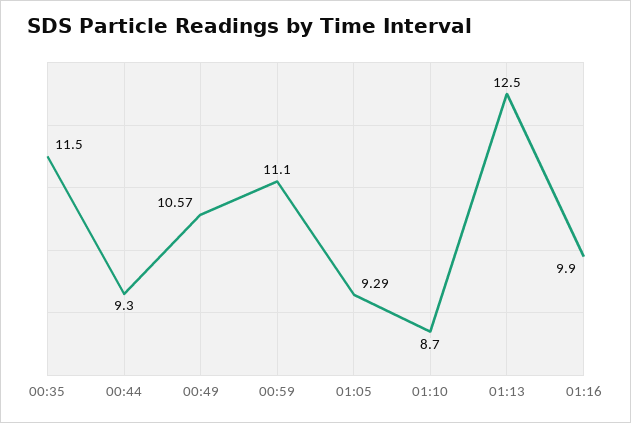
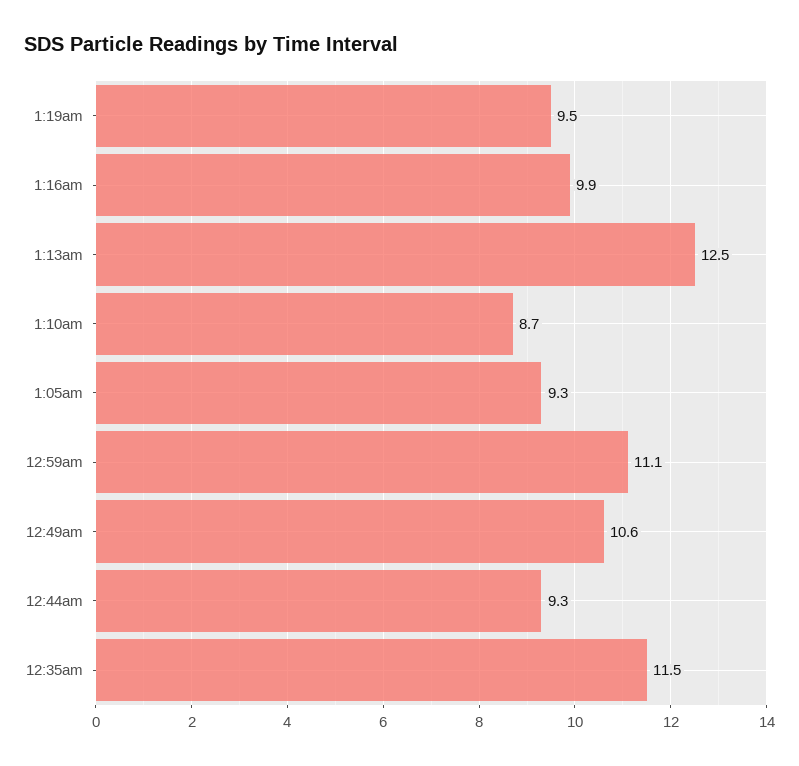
1:19am: none -> 9.5

